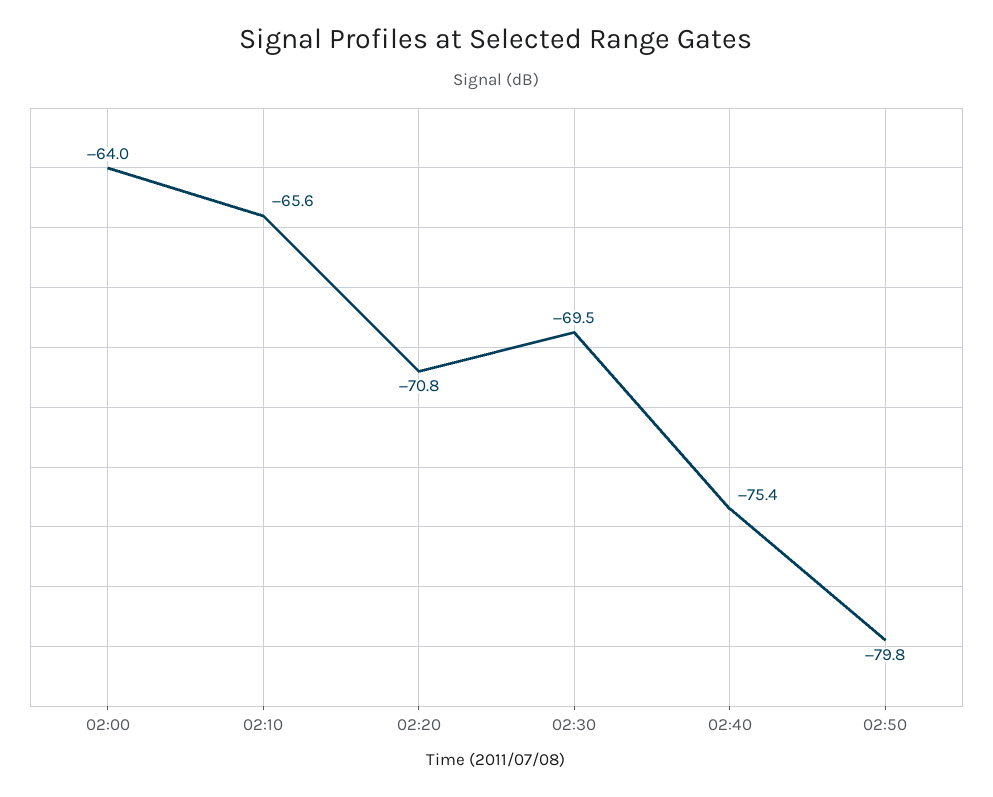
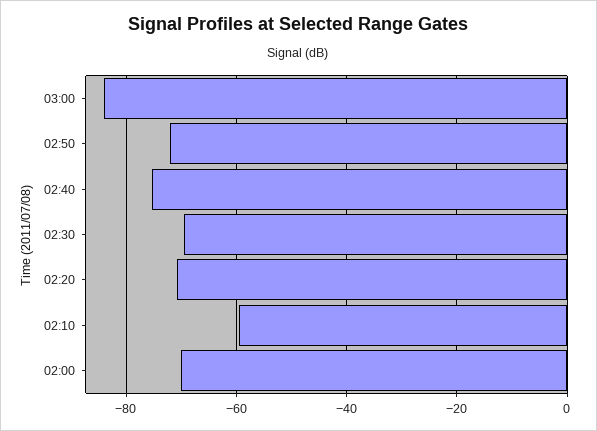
02:00: -64 -> -70
02:10: -65.6 -> -60
02:50: -79.8 -> -72
03:00: none -> -84

